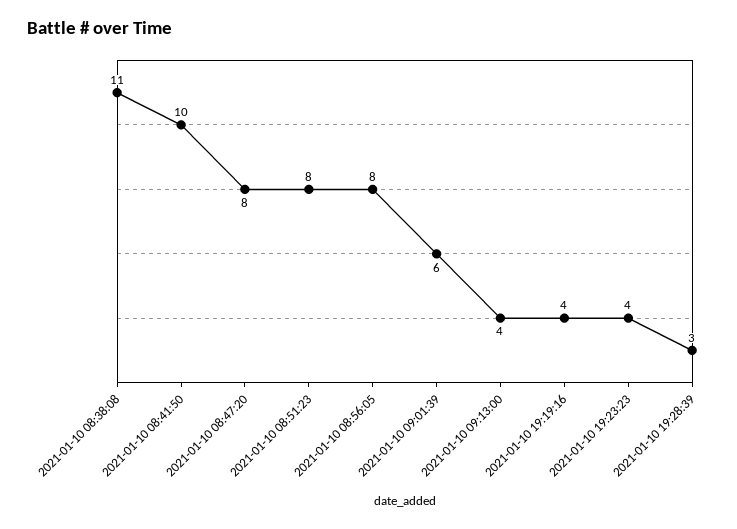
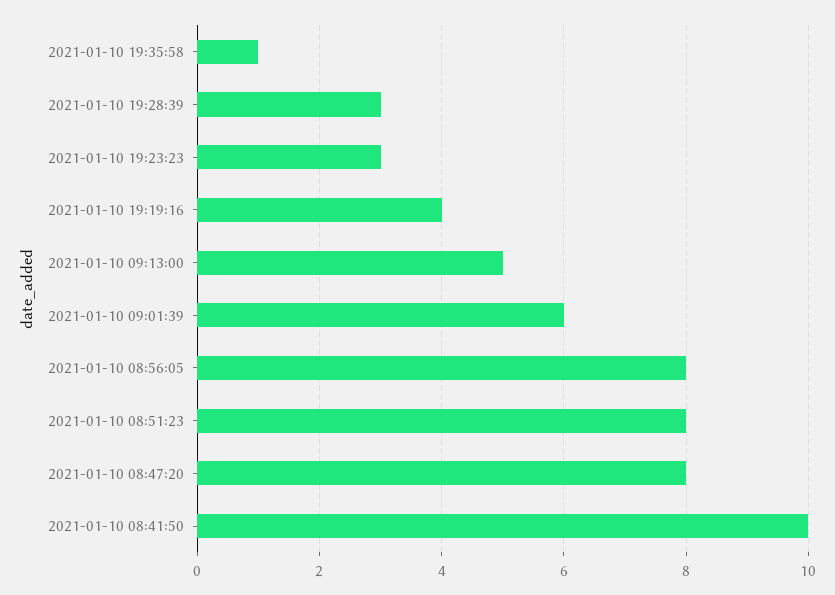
2021-01-10 08:38:08: 11 -> none
2021-01-10 09:13:00: 4 -> 5
2021-01-10 19:23:23: 4 -> 3
2021-01-10 19:35:58: none -> 1

